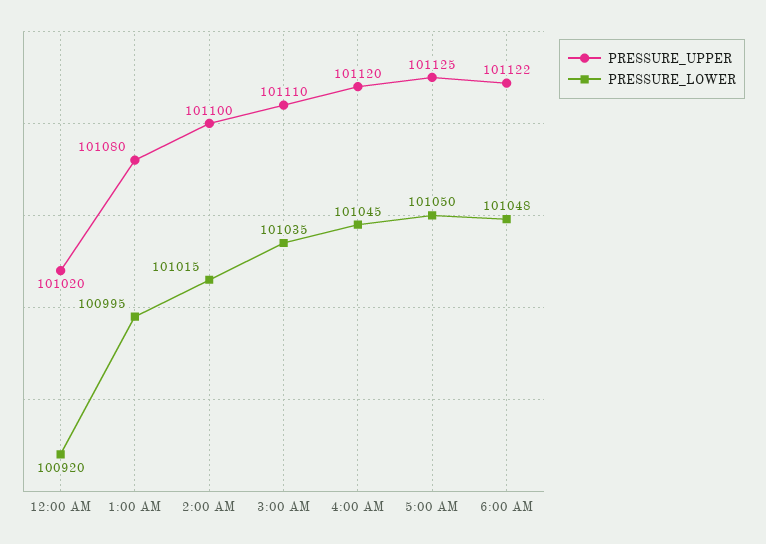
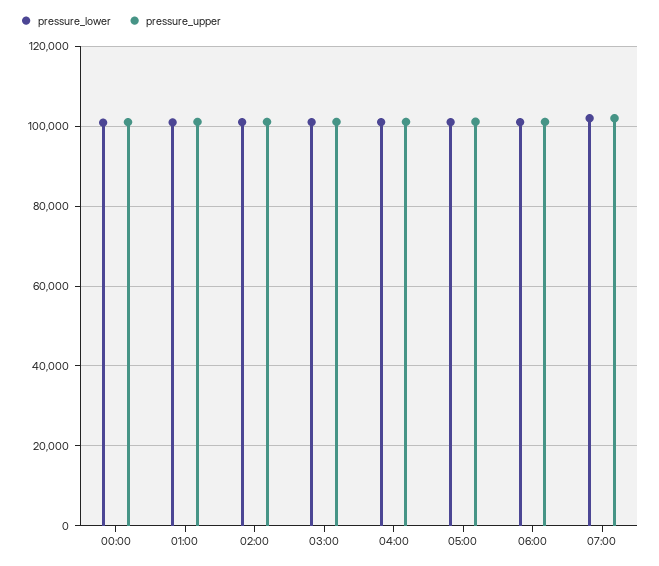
PRESSURE_LOWER, 07:00: none -> 102000
PRESSURE_UPPER, 07:00: none -> 102000

